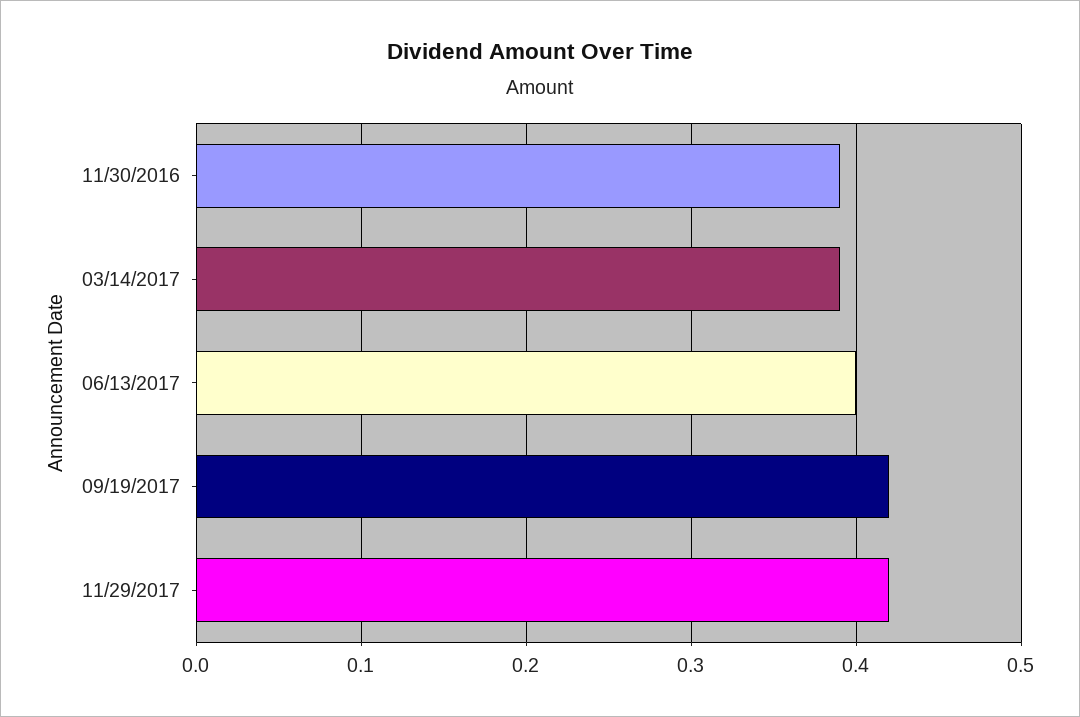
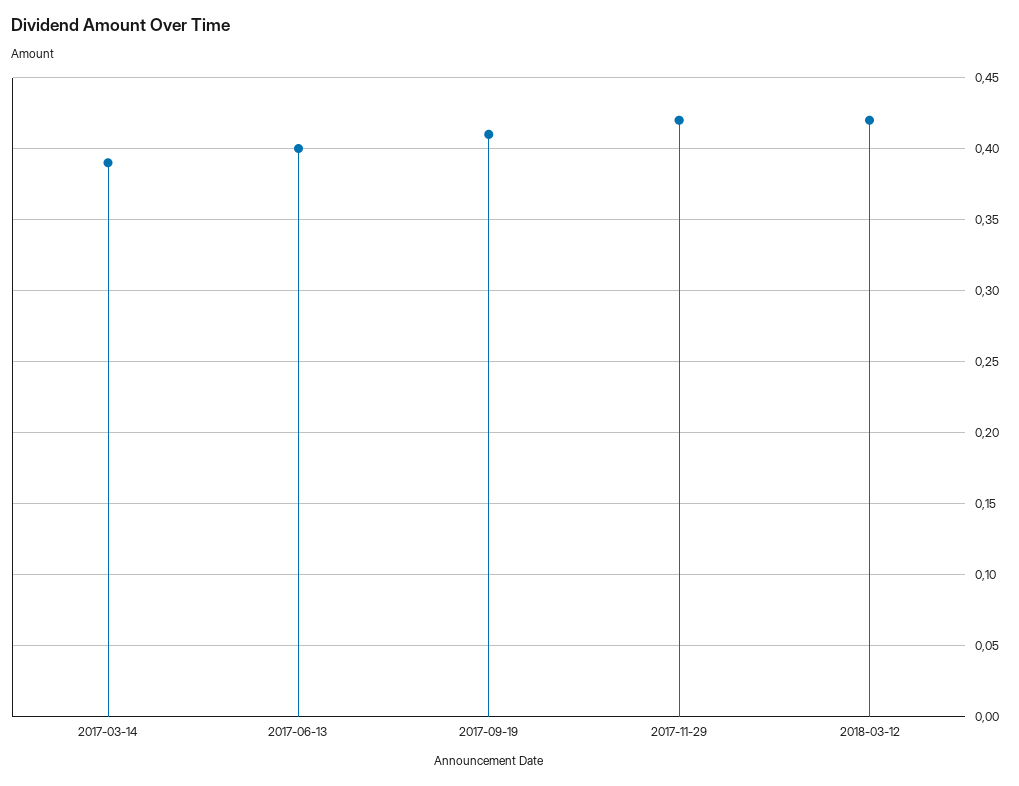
11/30/2016: 0.39 -> none
09/19/2017: 0.42 -> 0.41
2018-03-12: none -> 0.42

